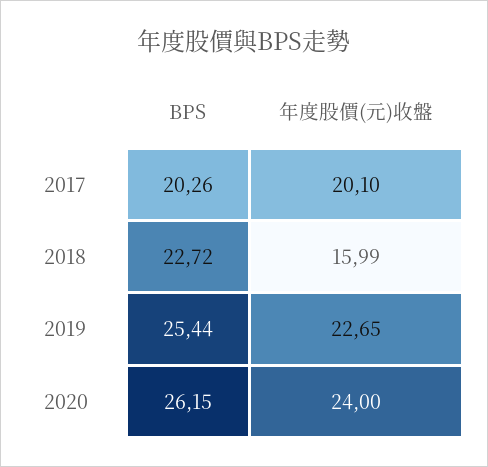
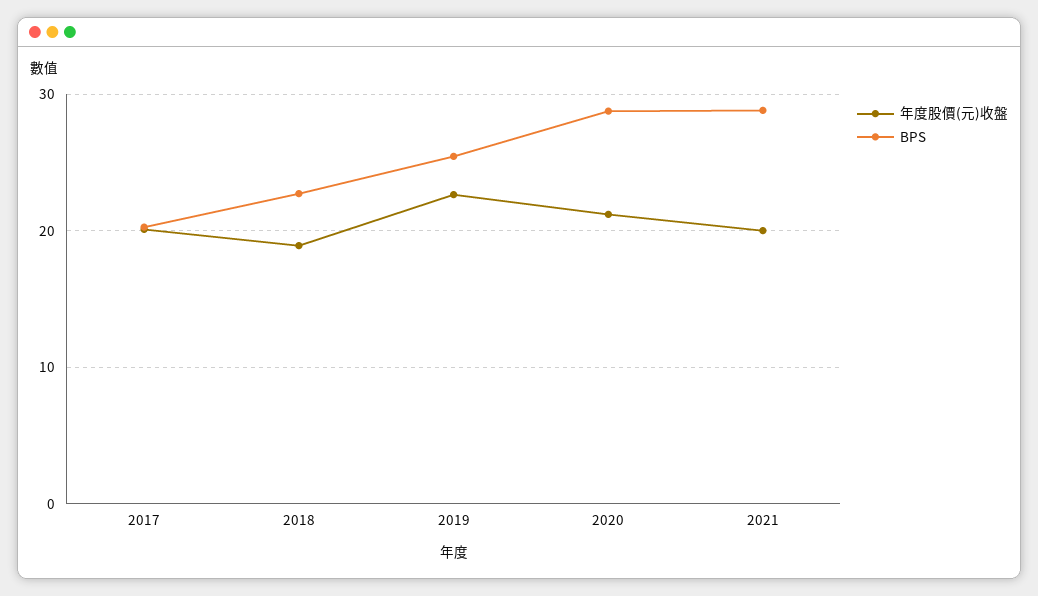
年度股價(元)收盤, 2018: 15.99 -> 19
BPS, 2020: 26.15 -> 29
年度股價(元)收盤, 2020: 24 -> 21
年度股價(元)收盤, 2021: none -> 20
BPS, 2021: none -> 29

